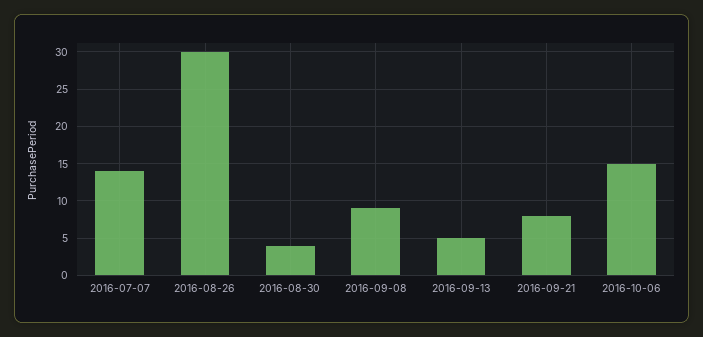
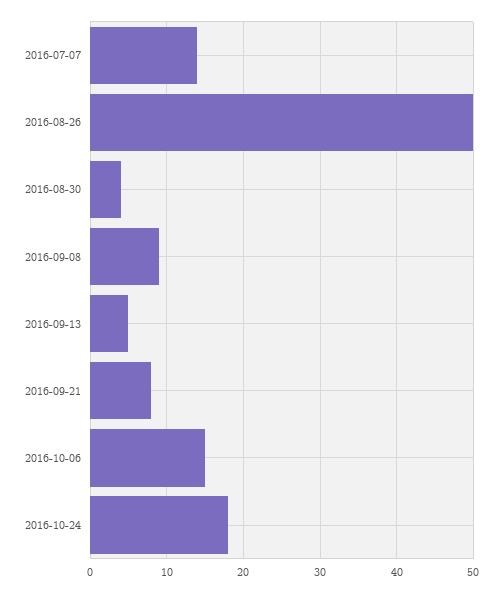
2016-08-26: 30 -> 50
2016-10-24: none -> 18

